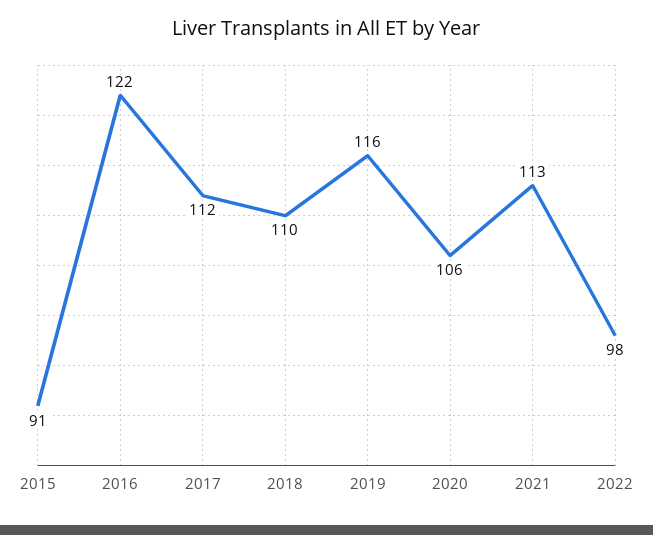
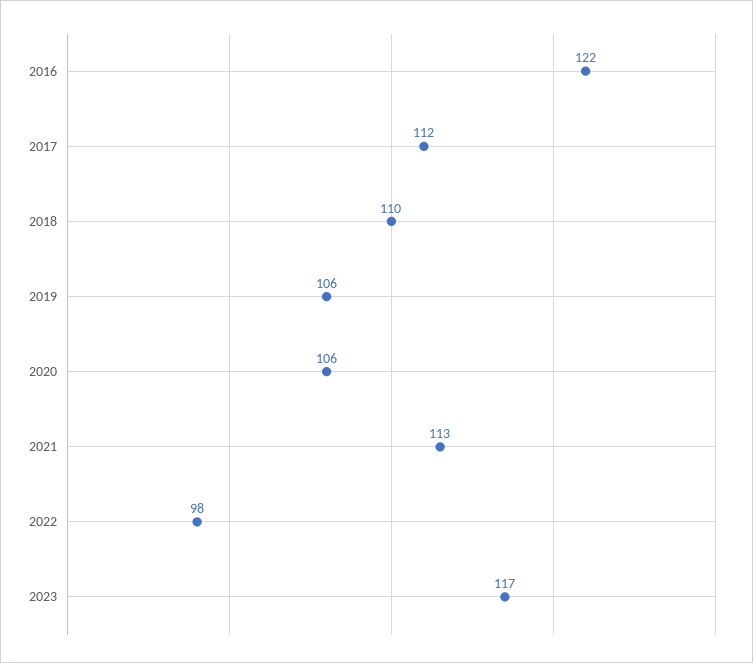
2015: 91 -> none
2019: 116 -> 106
2023: none -> 117

